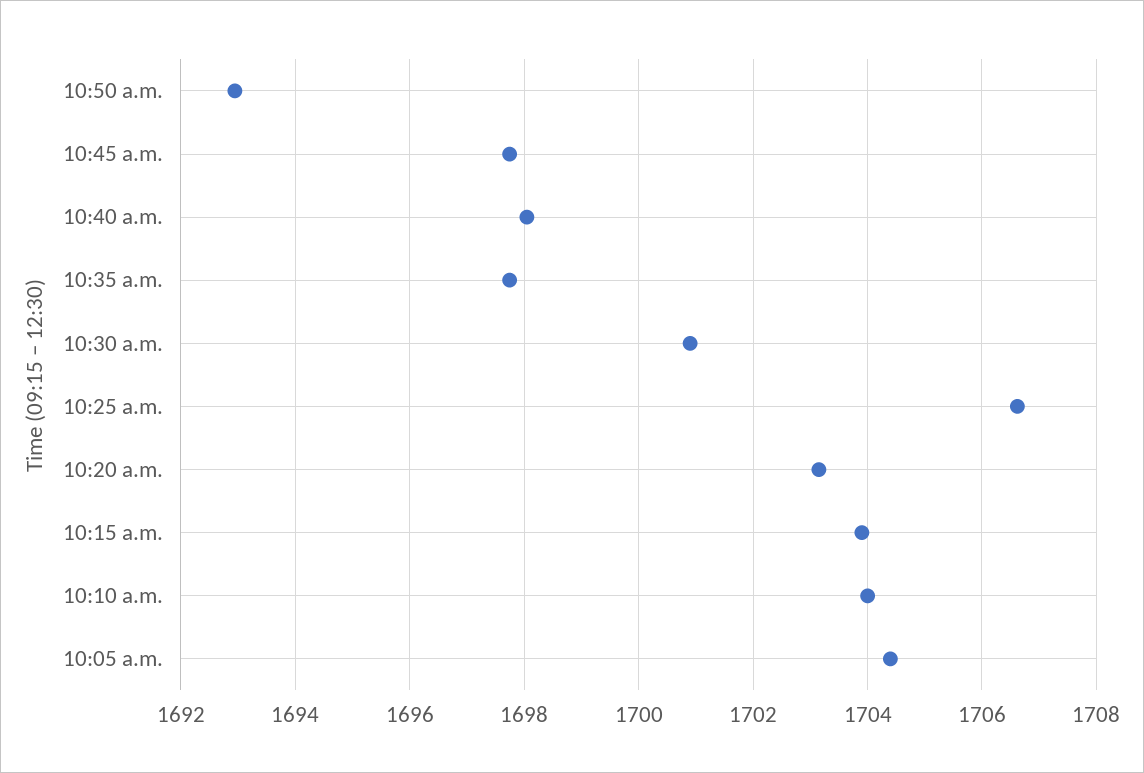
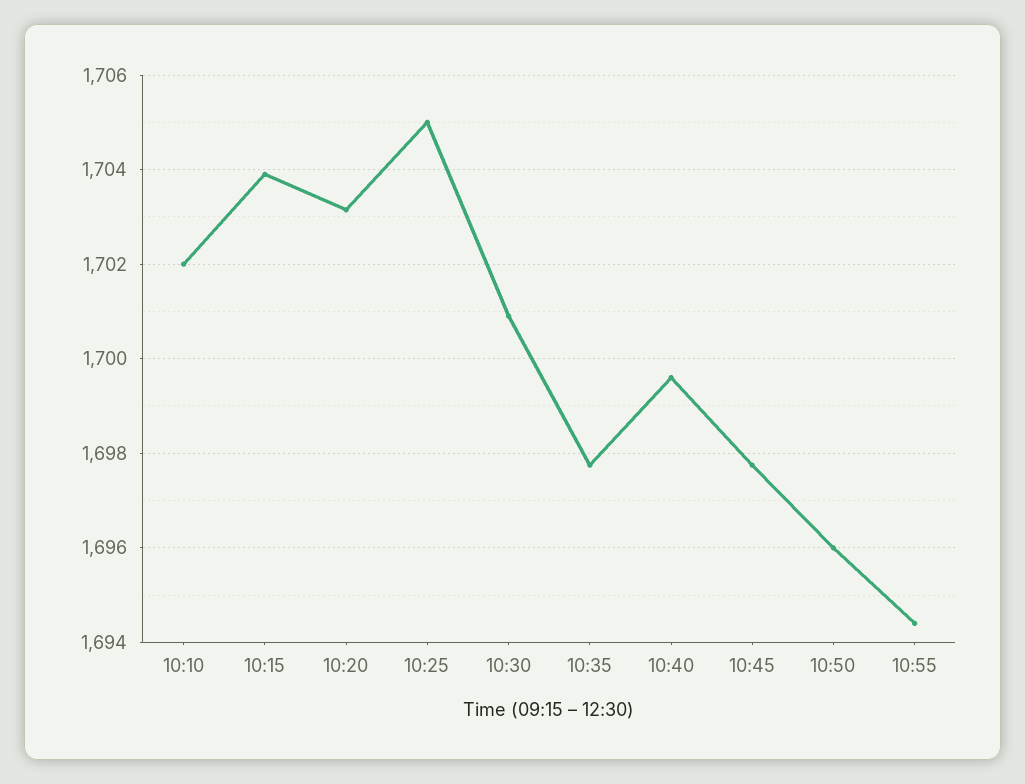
10:50 a.m.: 1693 -> 1696
10:40 a.m.: 1698 -> 1699.6
10:25 a.m.: 1706.6 -> 1705
10:10 a.m.: 1704 -> 1702
10:05 a.m.: 1704.4 -> none
10:55: none -> 1694.4

